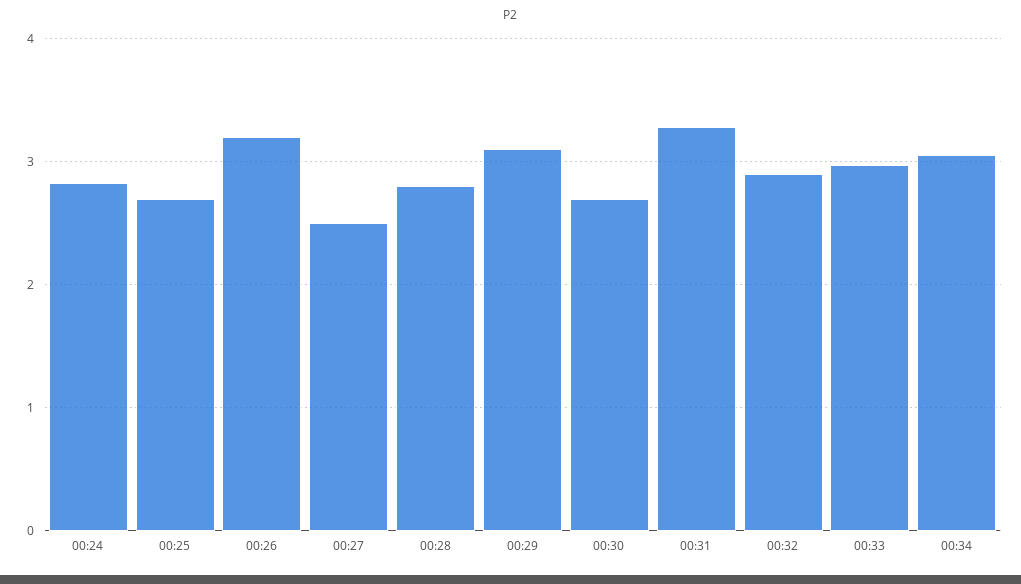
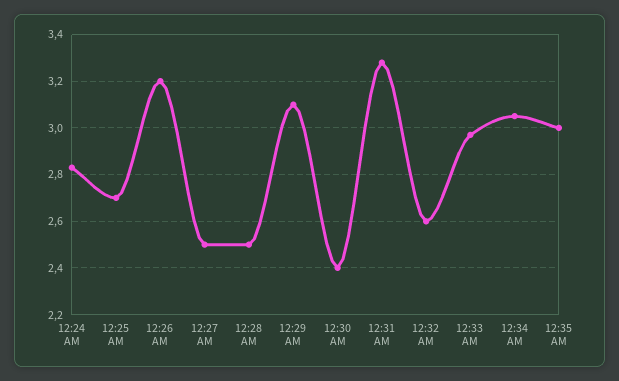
00:28: 2.8 -> 2.5
00:30: 2.7 -> 2.4
00:32: 2.9 -> 2.6
12:35 AM: none -> 3

